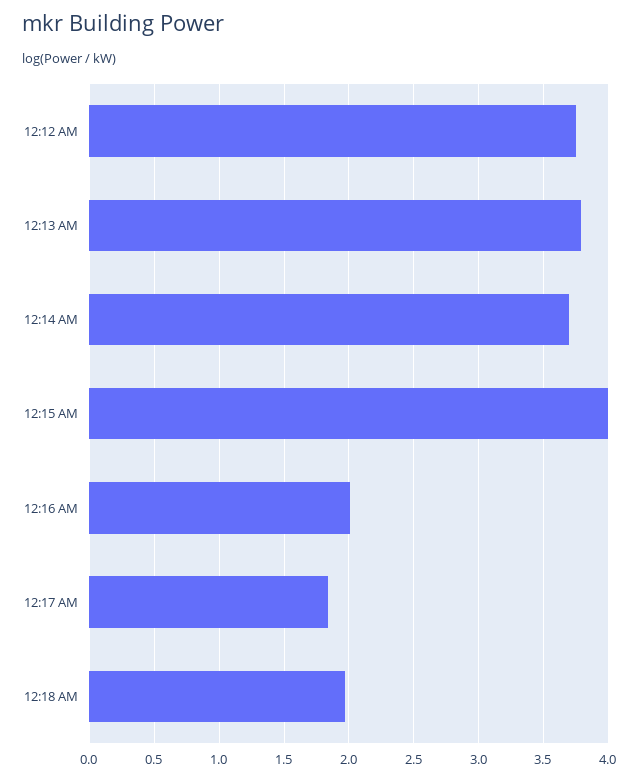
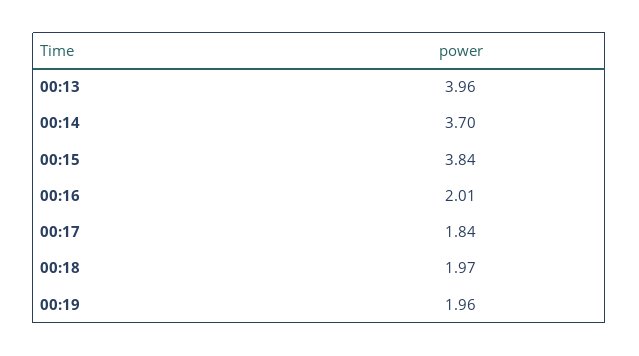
12:12 AM: 3.75 -> none
12:13 AM: 3.8 -> 3.96
12:15 AM: 4 -> 3.84
00:19: none -> 1.96

